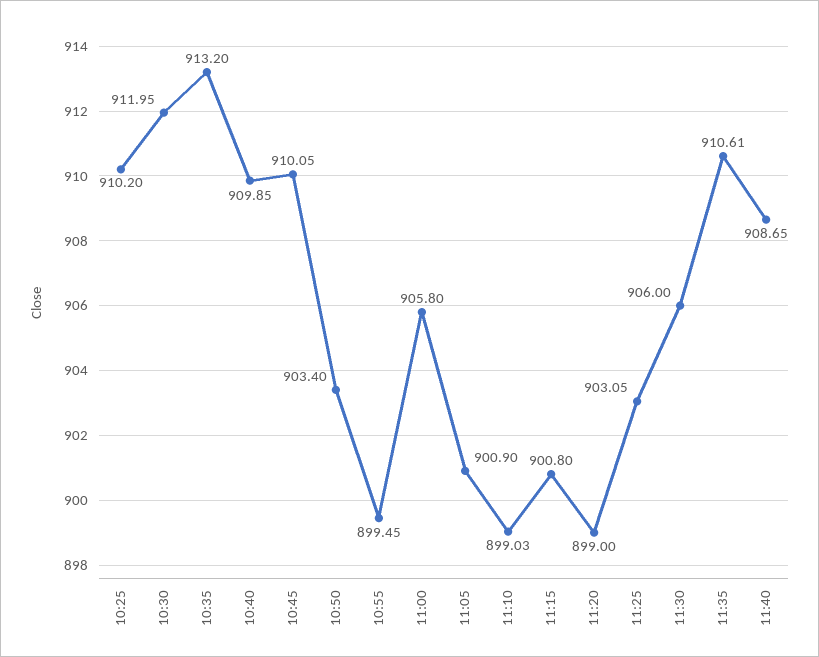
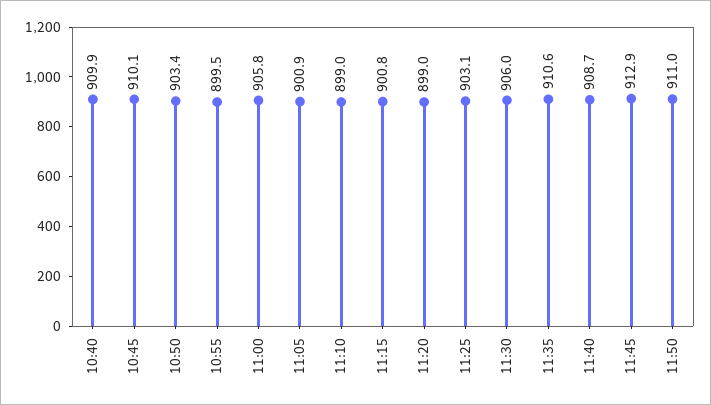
10:25: 910.2 -> none
10:30: 911.95 -> none
10:35: 913.2 -> none
11:45: none -> 912.9
11:50: none -> 911

